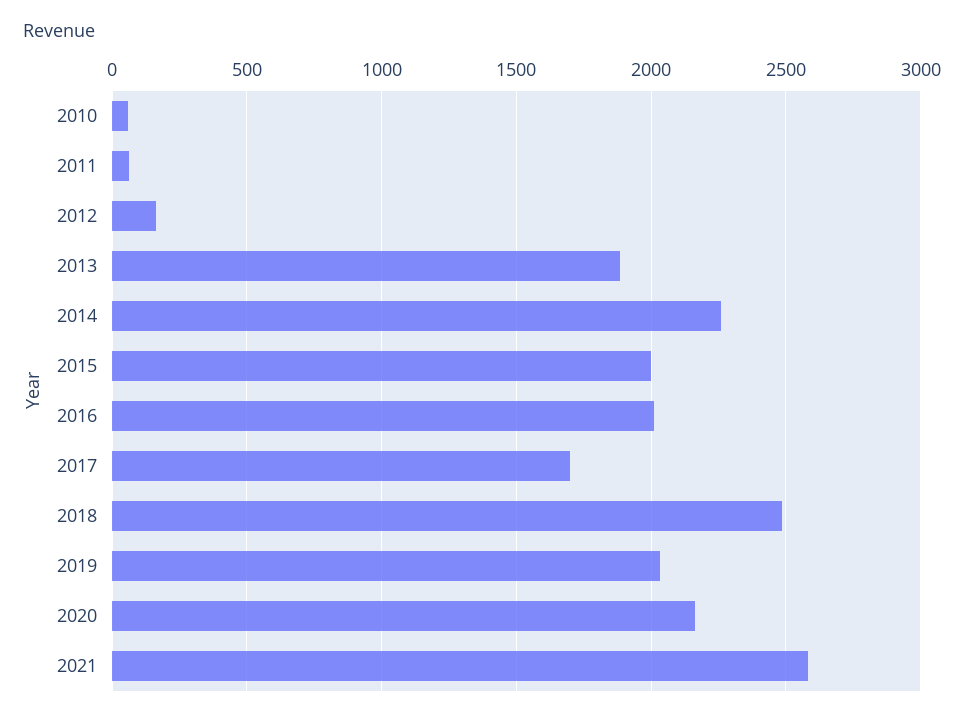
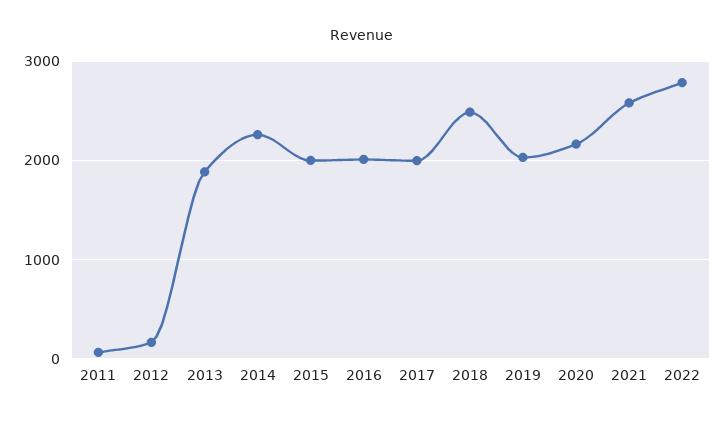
2010: 50 -> none
2017: 1700 -> 2000
2022: none -> 2800

